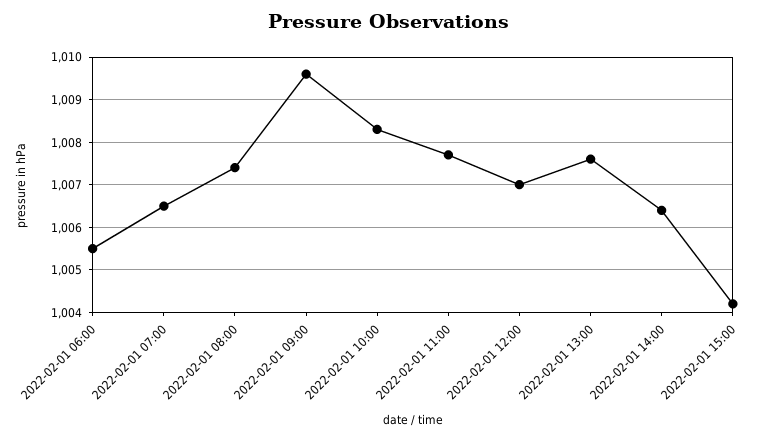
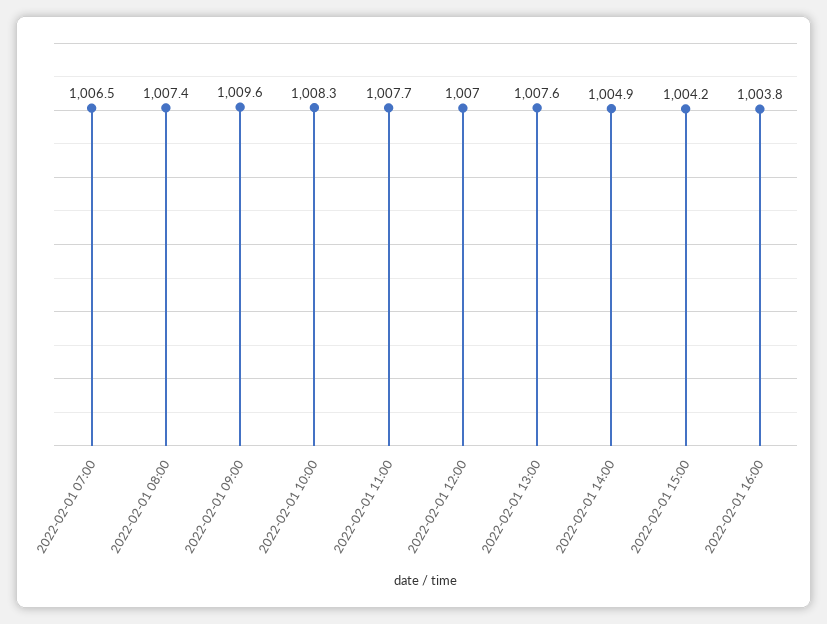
2022-02-01 06:00: 1005.5 -> none
2022-02-01 14:00: 1006.5 -> 1004.9
2022-02-01 16:00: none -> 1003.8

